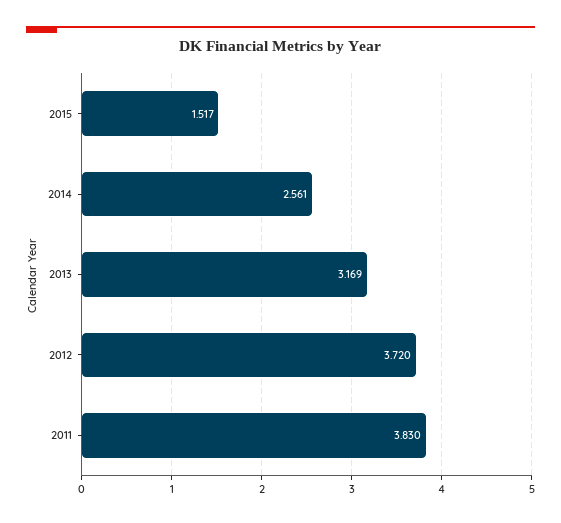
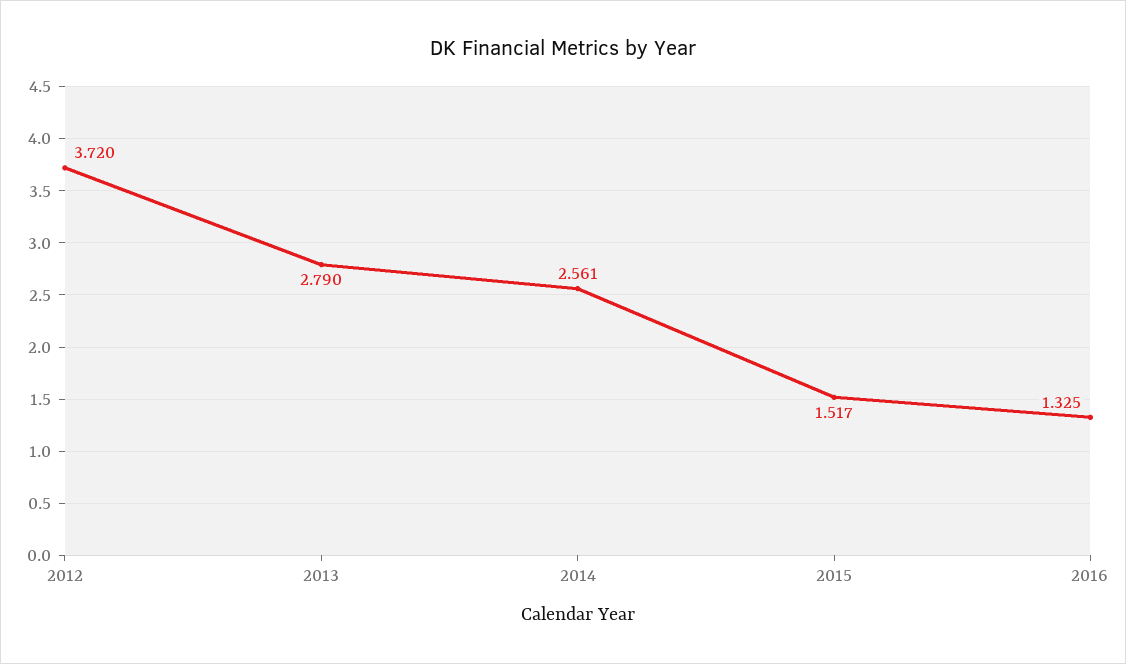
2013: 3.169 -> 2.79
2011: 3.83 -> none
2016: none -> 1.325

